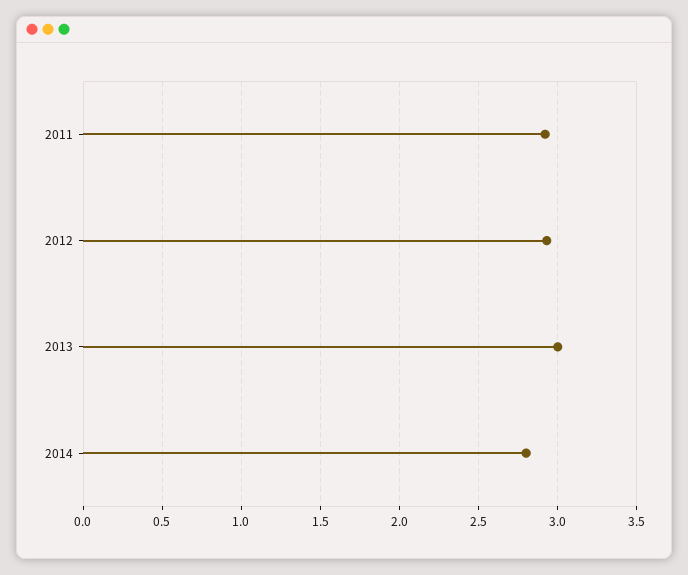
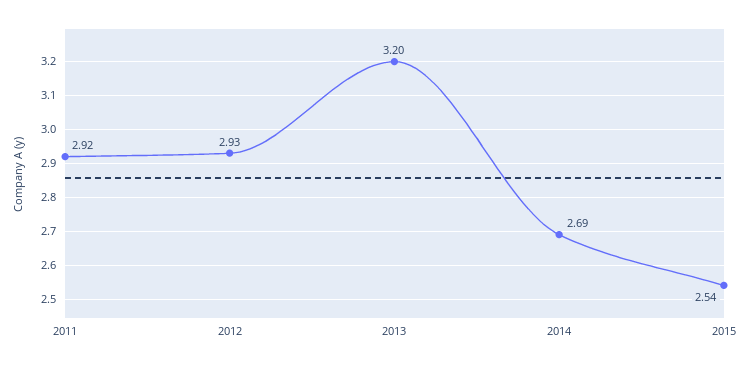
2013: 3 -> 3.2
2014: 2.8 -> 2.69
2015: none -> 2.54

